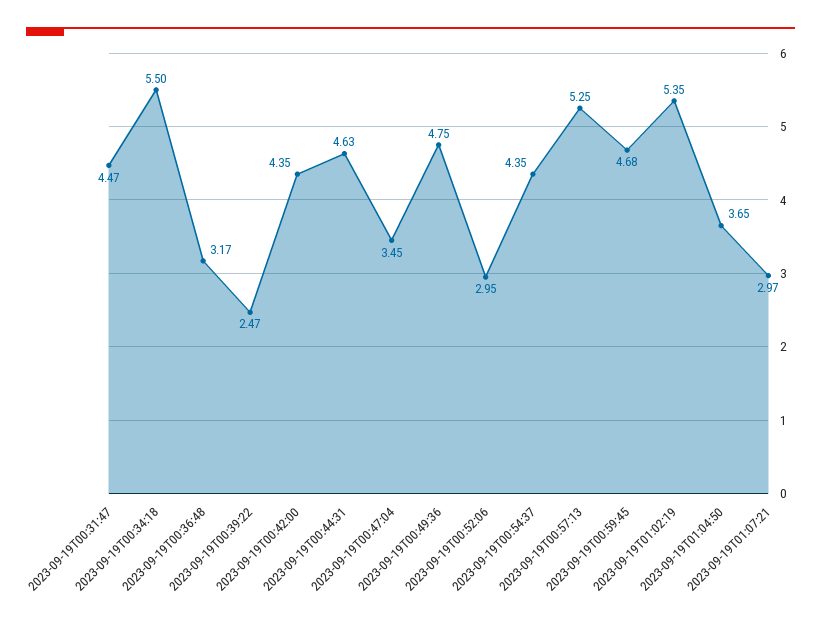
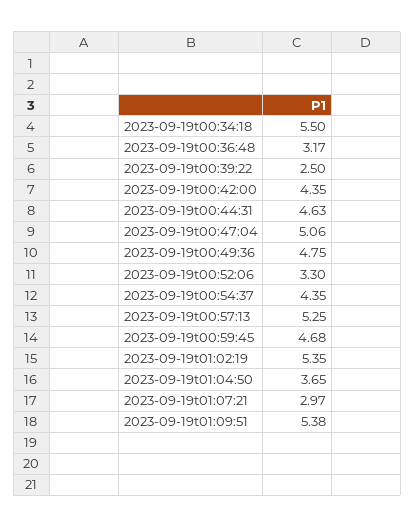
2023-09-19T00:31:47: 4.47 -> none
2023-09-19T00:39:22: 2.47 -> 2.5
2023-09-19T00:47:04: 3.45 -> 5.06
2023-09-19T00:52:06: 2.95 -> 3.3
2023-09-19t01:09:51: none -> 5.38

